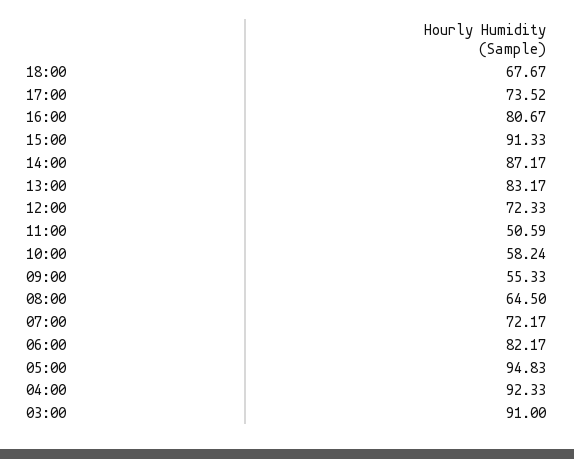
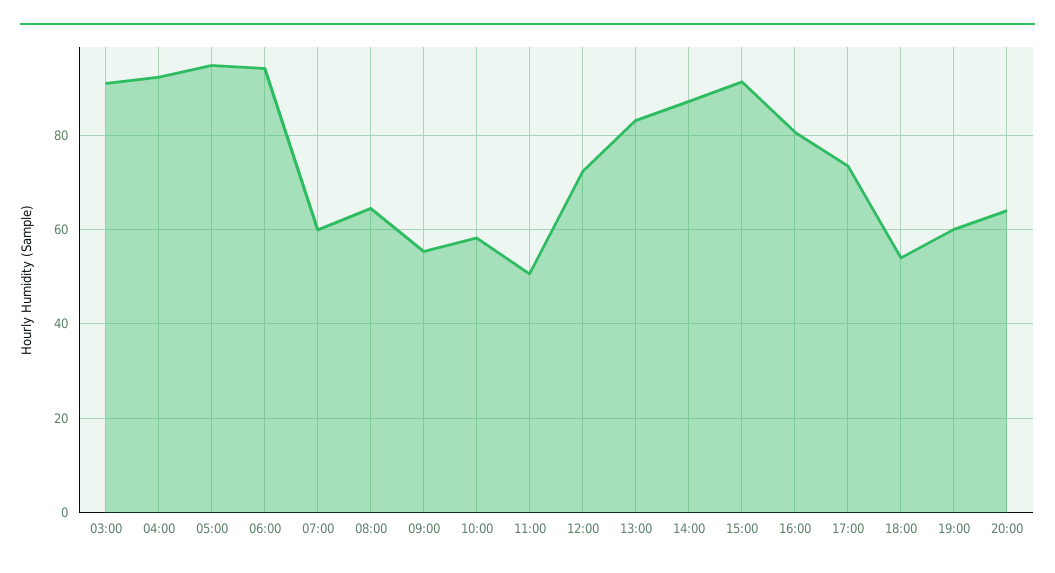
18:00: 67.67 -> 54
07:00: 72.17 -> 60
06:00: 82.17 -> 94
19:00: none -> 60
20:00: none -> 64

